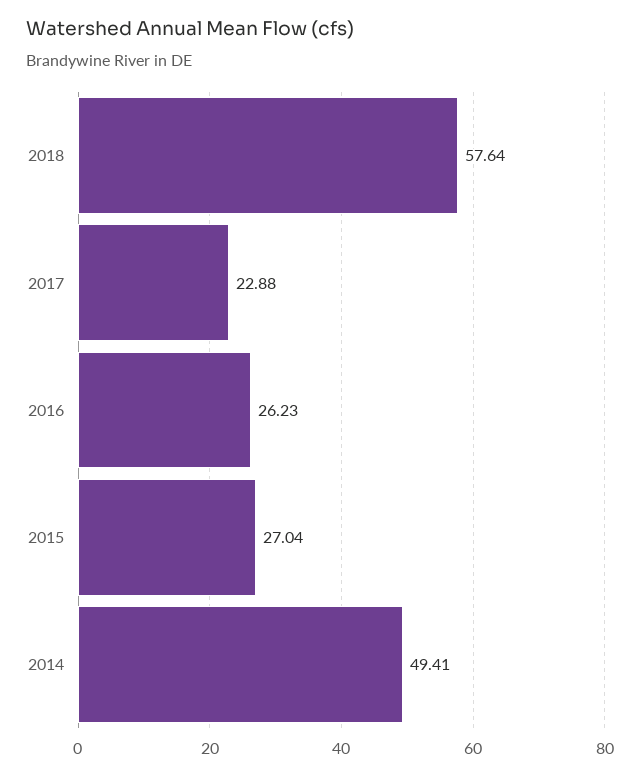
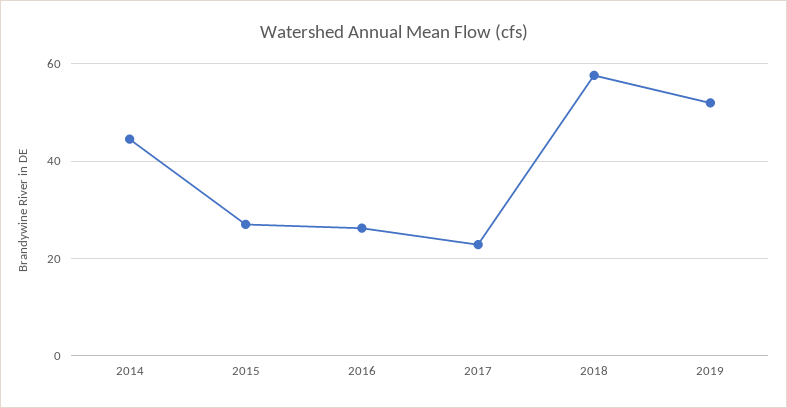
2014: 49.41 -> 44
2019: none -> 52

